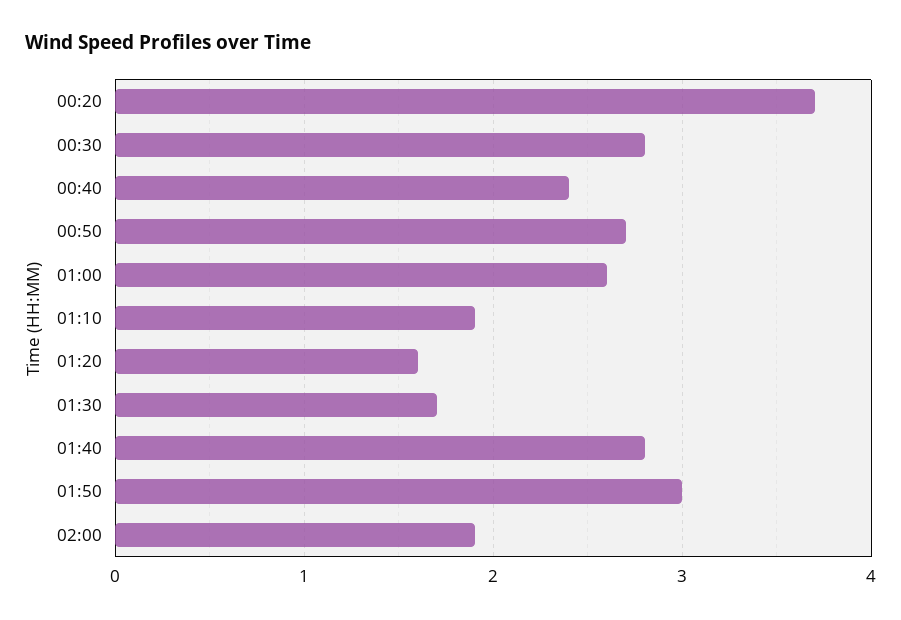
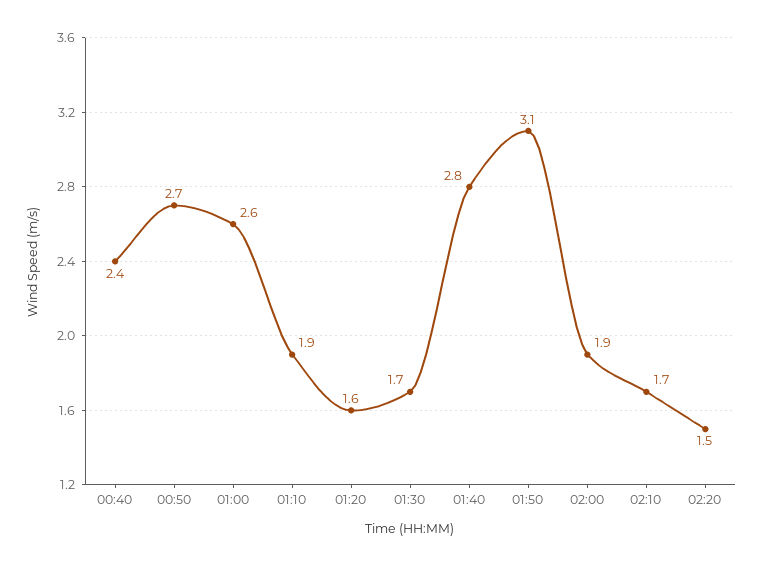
00:20: 3.7 -> none
00:30: 2.8 -> none
01:50: 3 -> 3.1
02:10: none -> 1.7
02:20: none -> 1.5

